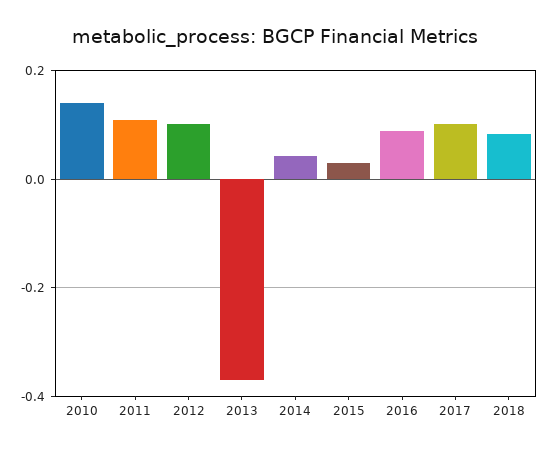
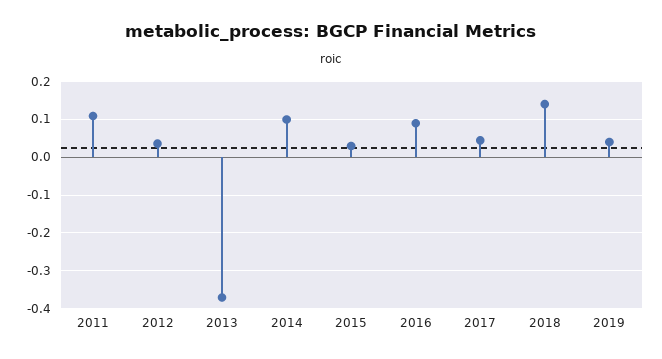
2010: 0.14 -> none
2012: 0.1 -> 0.04
2014: 0.04 -> 0.1
2017: 0.1 -> 0.04
2018: 0.08 -> 0.14
2019: none -> 0.04

